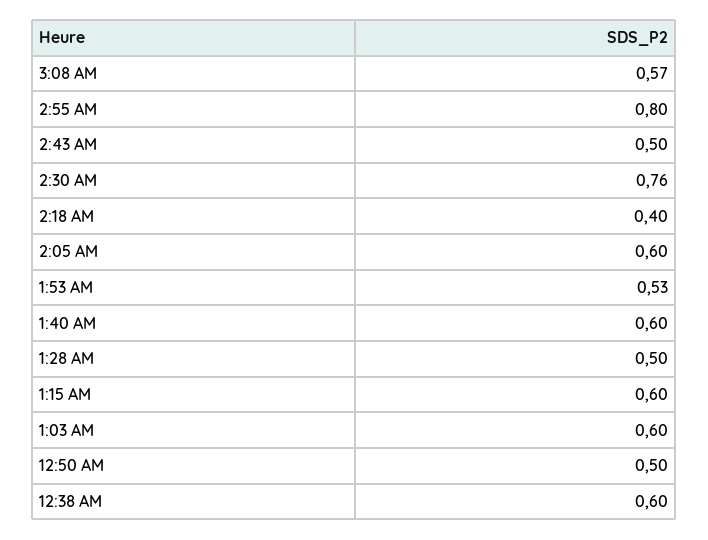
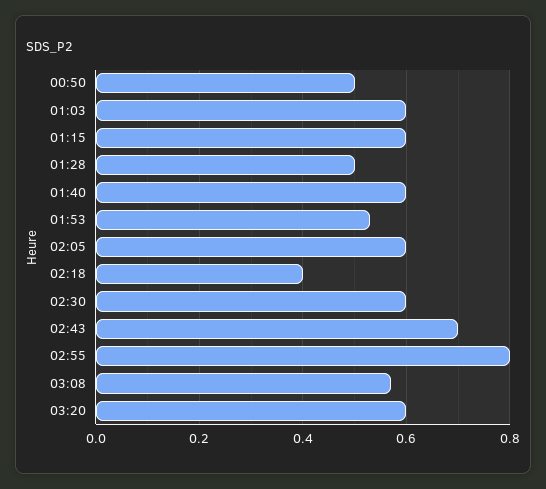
2:43 AM: 0.5 -> 0.7
2:30 AM: 0.76 -> 0.6
12:38 AM: 0.6 -> none
03:20: none -> 0.6

